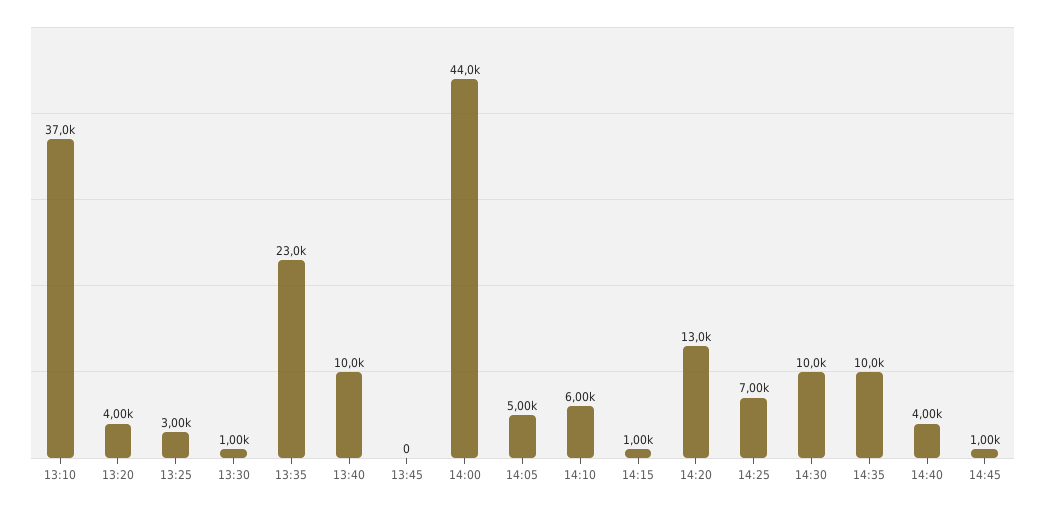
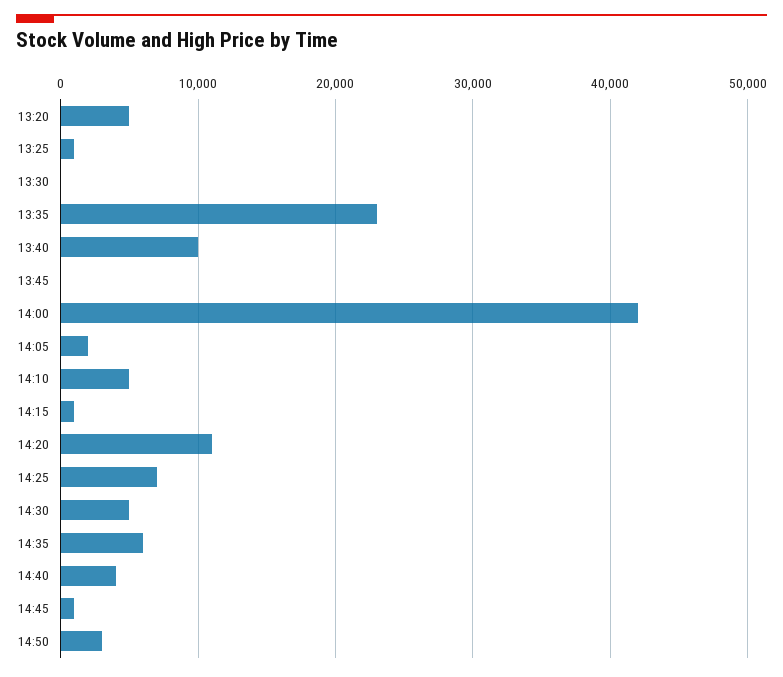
13:10: 37000 -> none
13:20: 4000 -> 5000
13:25: 3000 -> 1000
13:30: 1000 -> 0
14:00: 44000 -> 42000
14:05: 5000 -> 2000
14:10: 6000 -> 5000
14:20: 13000 -> 11000
14:30: 10000 -> 5000
14:35: 10000 -> 6000
14:50: none -> 3000

